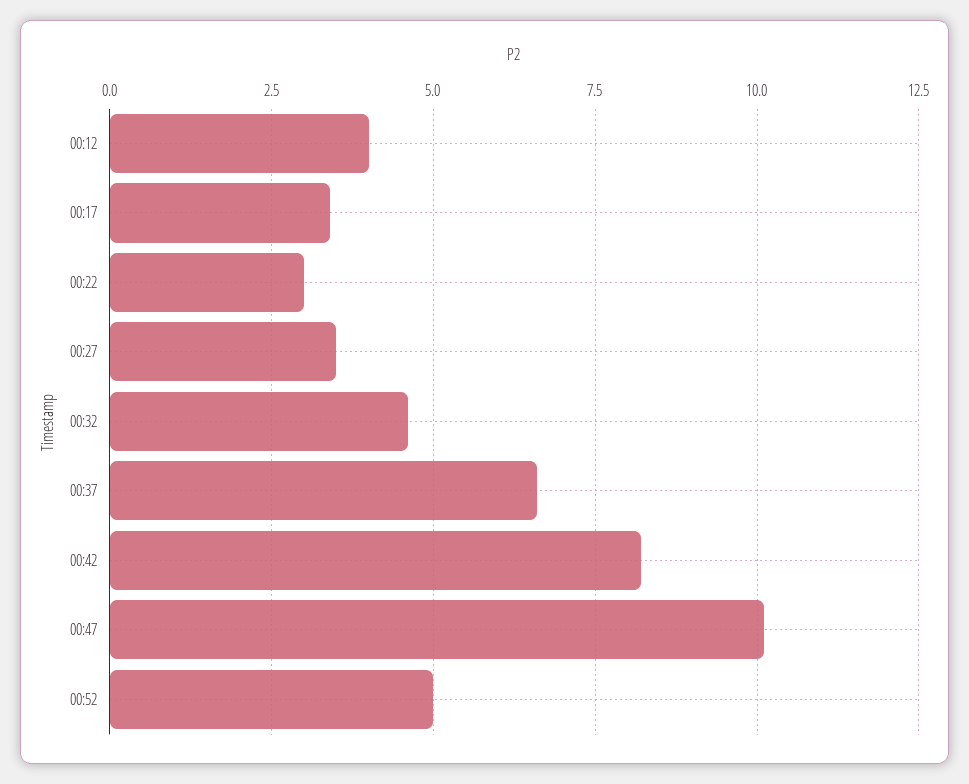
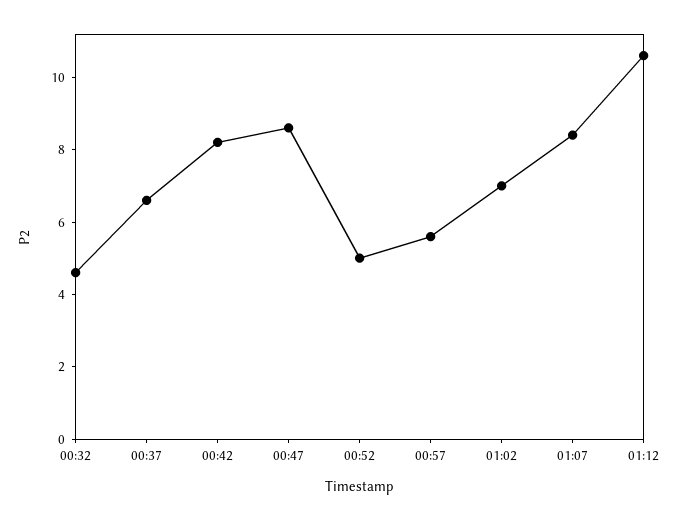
00:12: 4 -> none
00:17: 3.5 -> none
00:22: 3 -> none
00:27: 3.5 -> none
00:47: 10 -> 8.5
00:57: none -> 5.5
01:02: none -> 7
01:07: none -> 8.5
01:12: none -> 10.5

